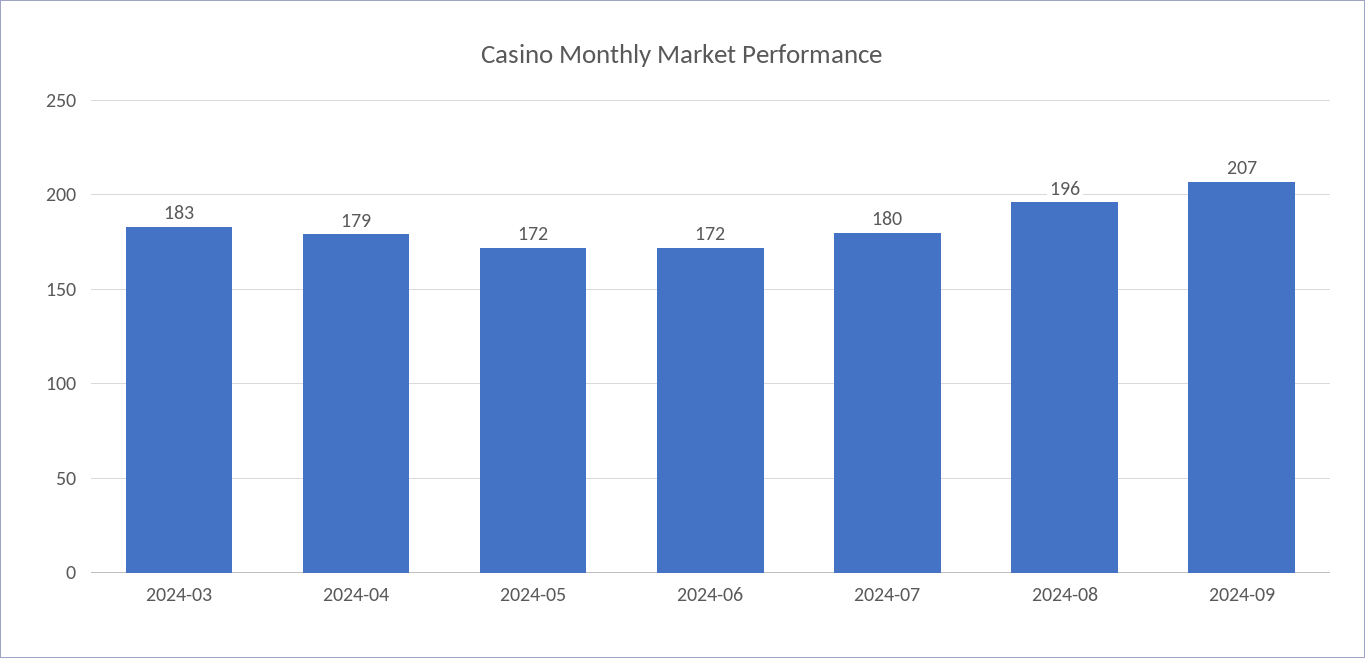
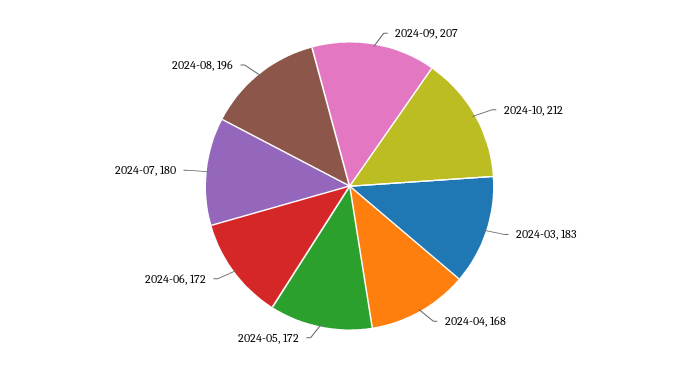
2024-04: 179 -> 168
2024-10: none -> 212

